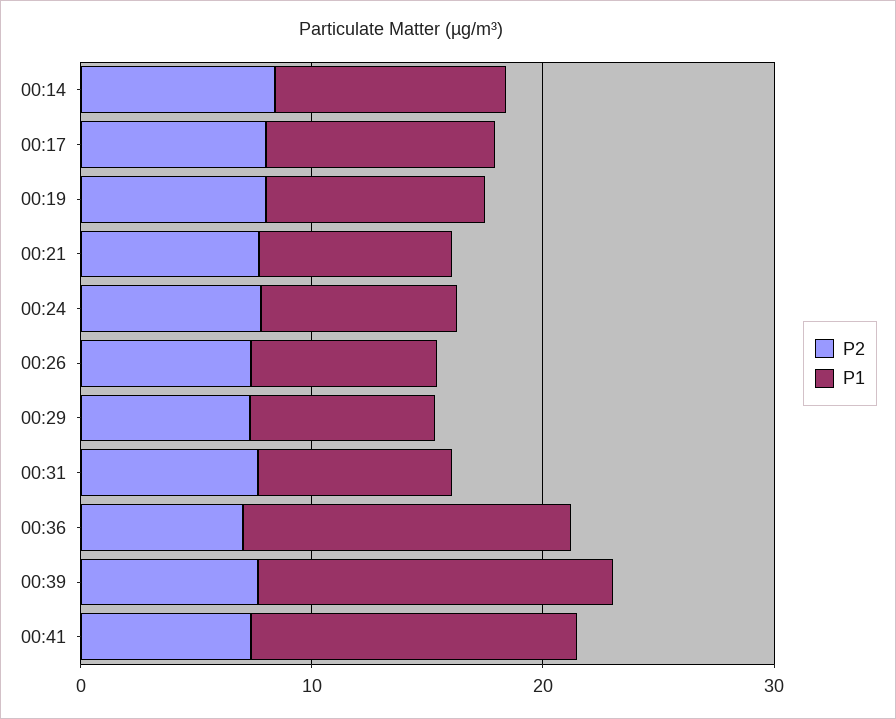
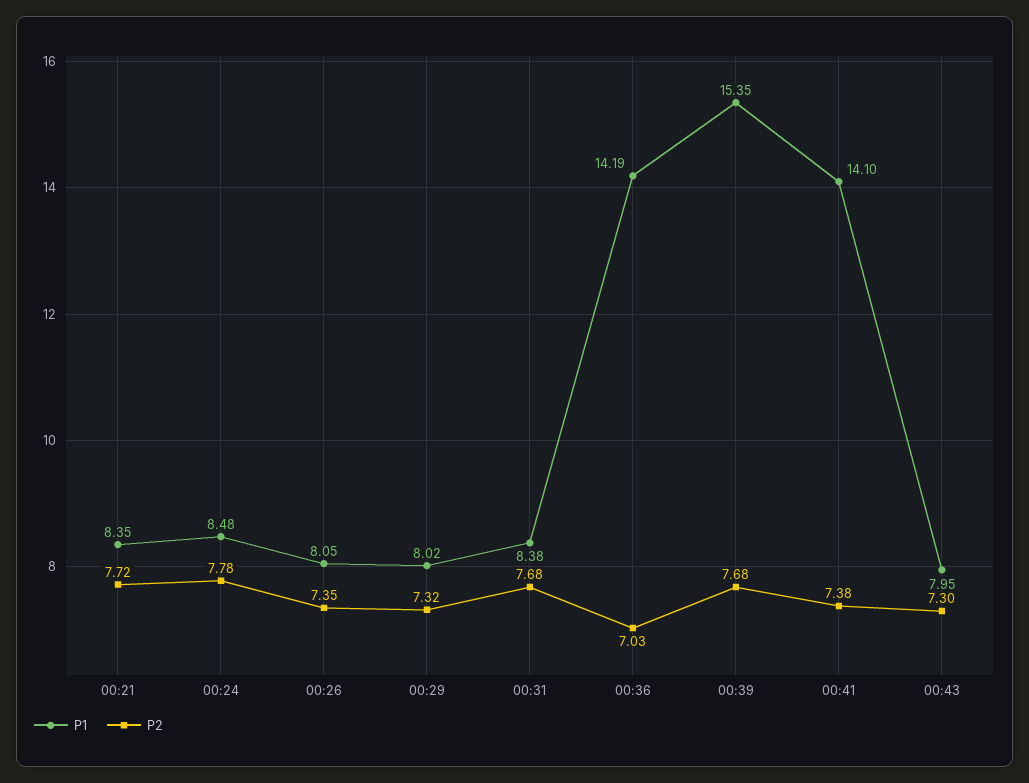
P2, 00:14: 8 -> none
P1, 00:14: 10 -> none
P2, 00:17: 8 -> none
P1, 00:17: 10 -> none
P2, 00:19: 8 -> none
P1, 00:19: 10 -> none
P1, 00:43: none -> 7.95
P2, 00:43: none -> 7.3

